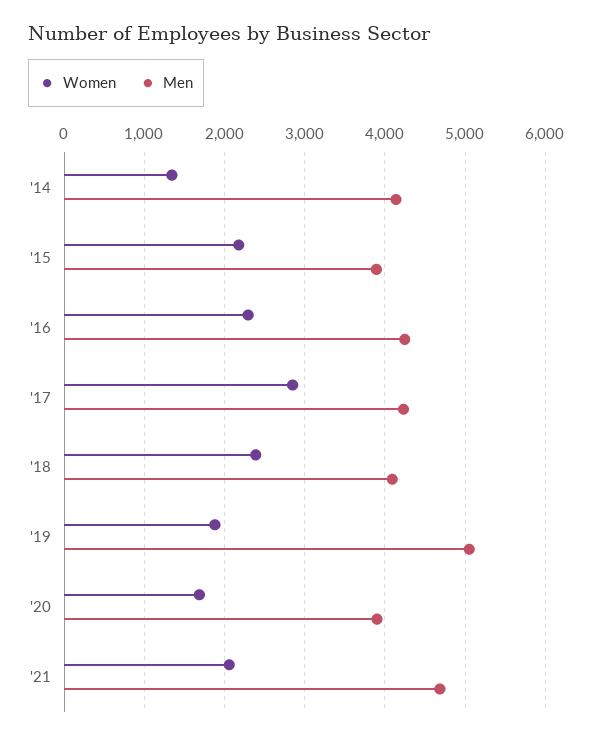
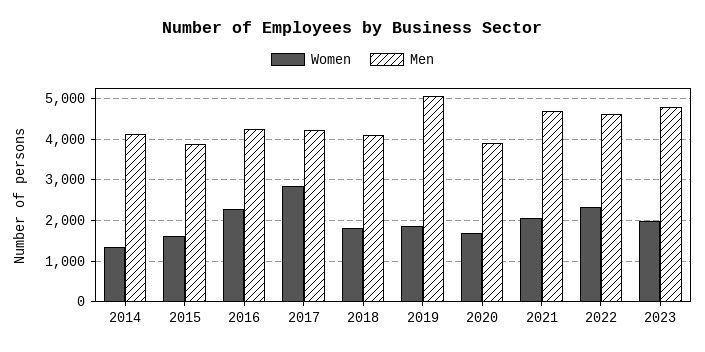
Women, '15: 2200 -> 1600
Women, '18: 2400 -> 1800
Women, 2022: none -> 2400
Men, 2022: none -> 4600
Women, 2023: none -> 2000
Men, 2023: none -> 4800

